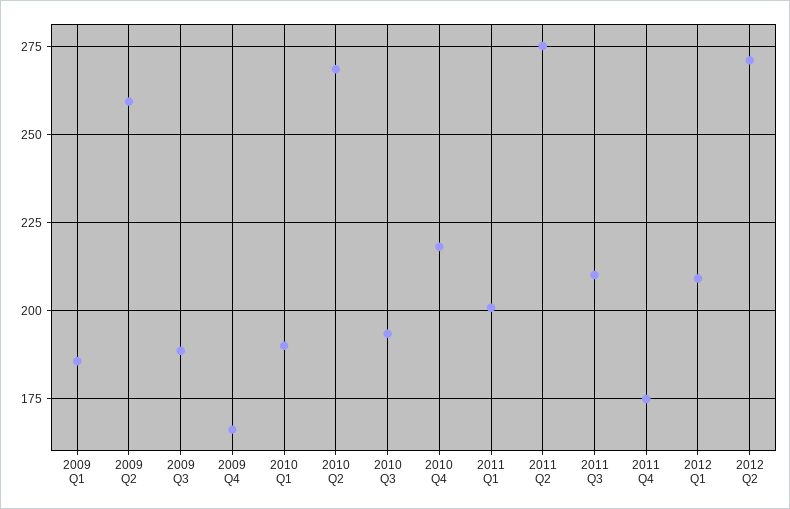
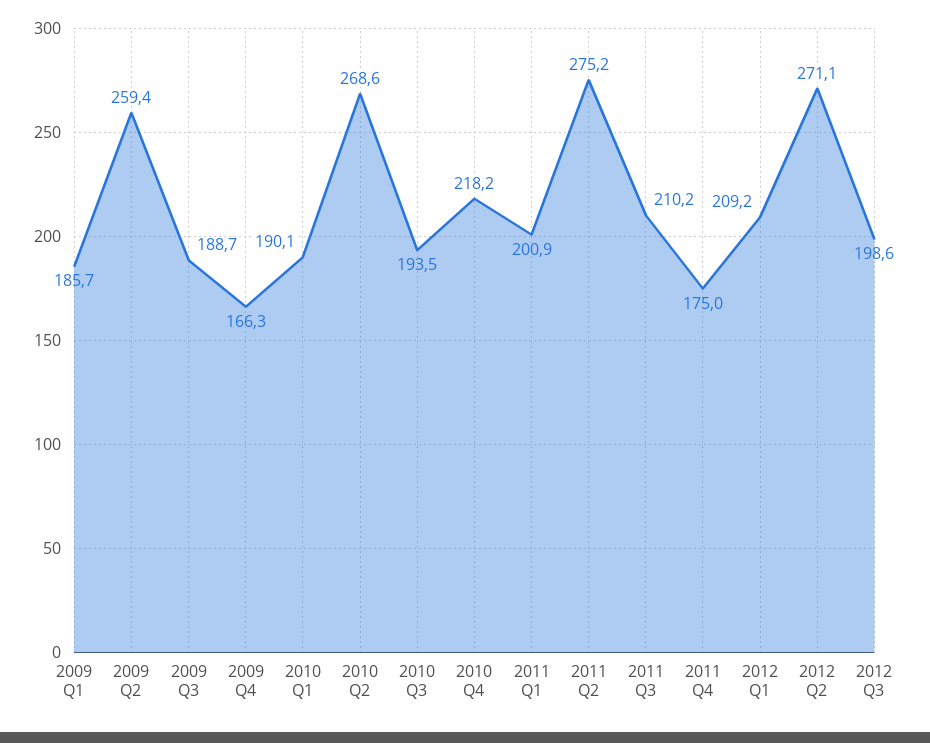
2012 Q3: none -> 198.6

